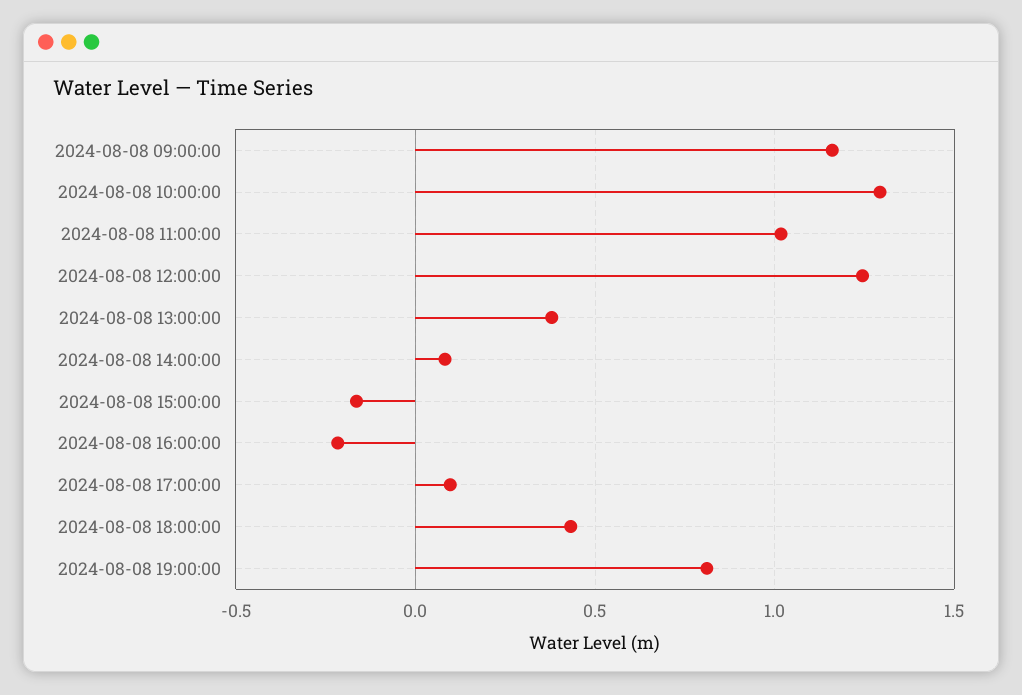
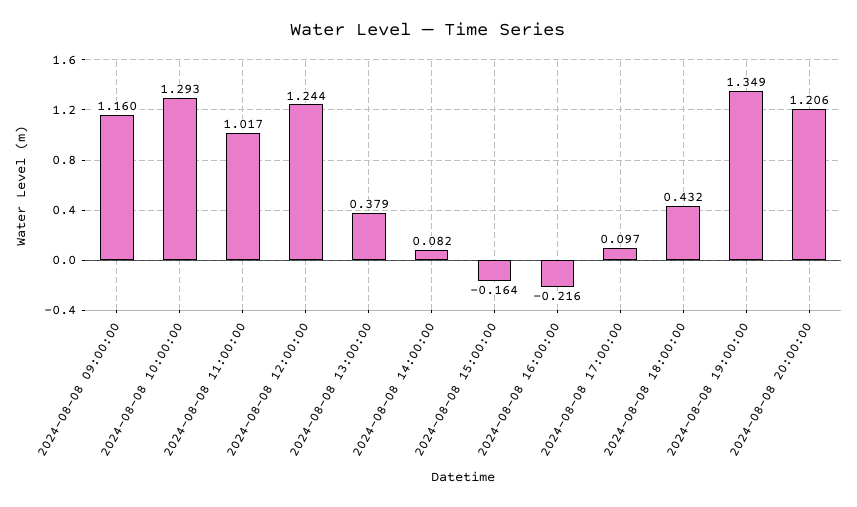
2024-08-08 19:00:00: 0.8 -> 1.349
2024-08-08 20:00:00: none -> 1.206

